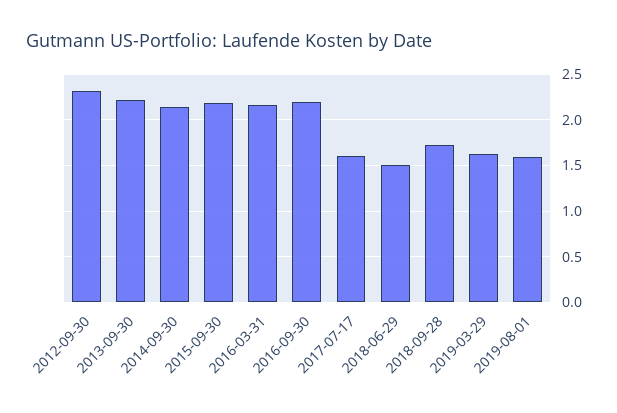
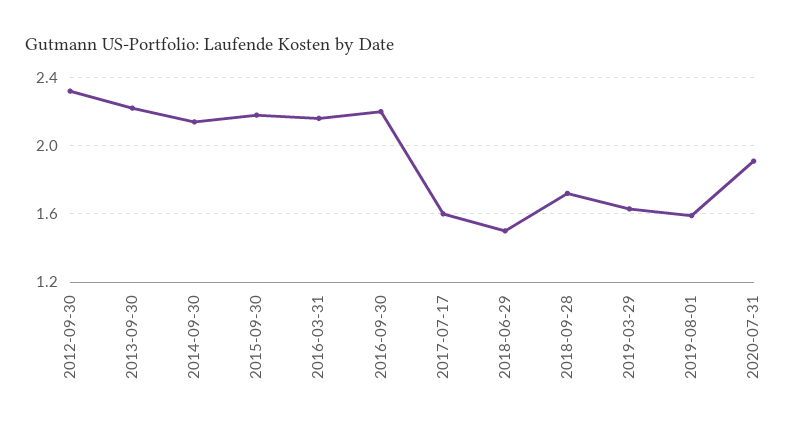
2020-07-31: none -> 1.9

